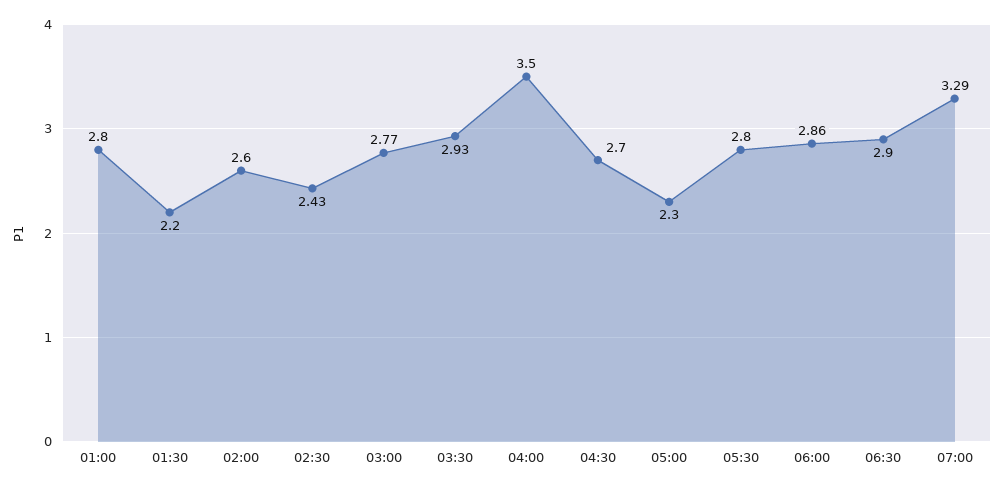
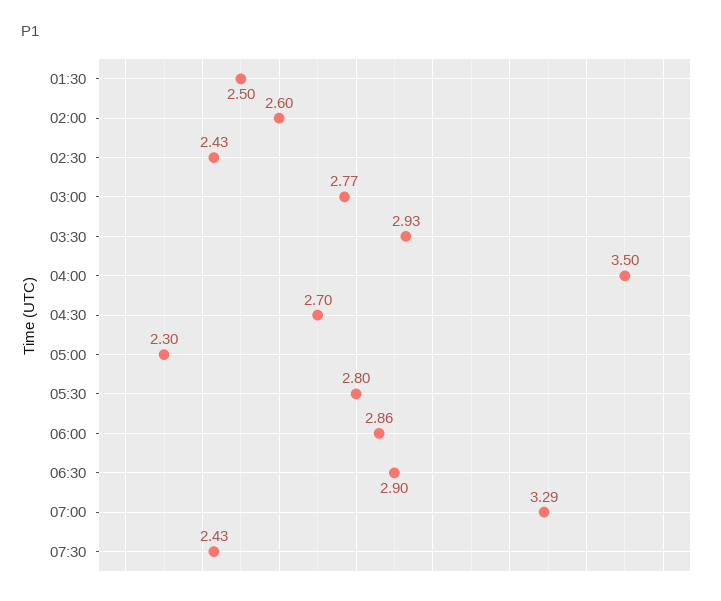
01:00: 2.8 -> none
01:30: 2.2 -> 2.5
07:30: none -> 2.43

